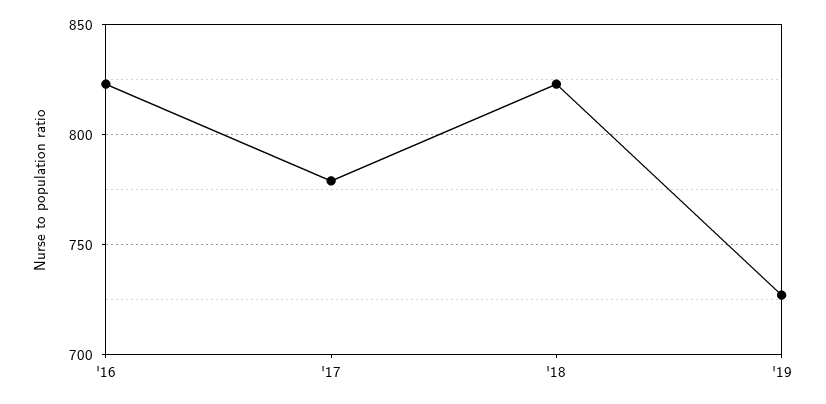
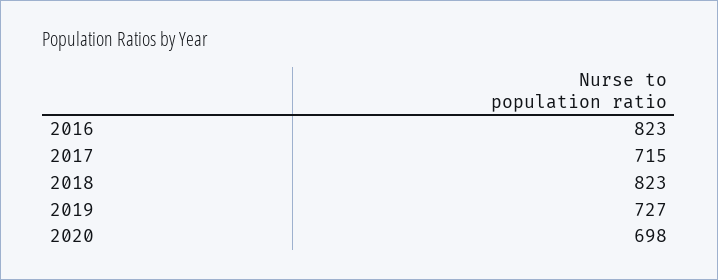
'17: 780 -> 715
2020: none -> 698

